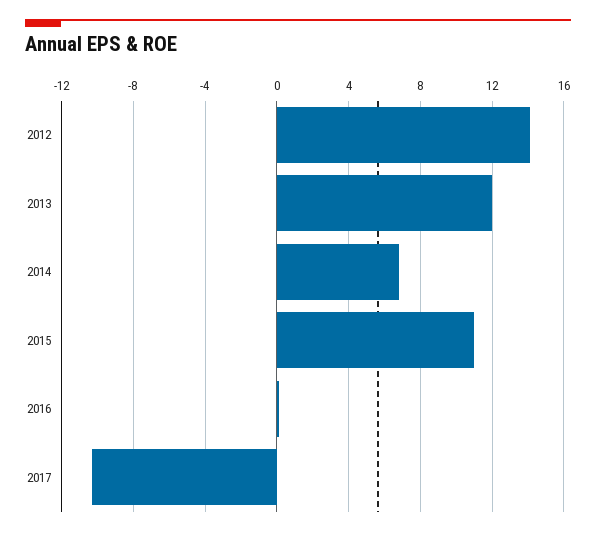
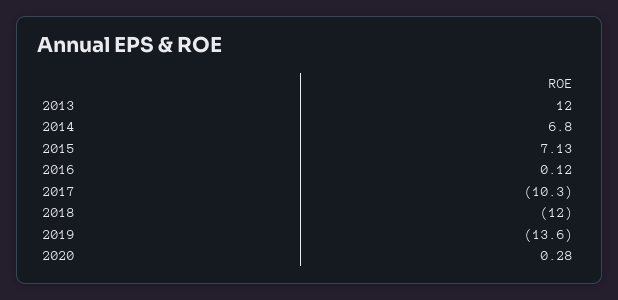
2012: 14 -> none
2015: 11 -> 7.13
2018: none -> -12
2019: none -> -13.6
2020: none -> 0.28

